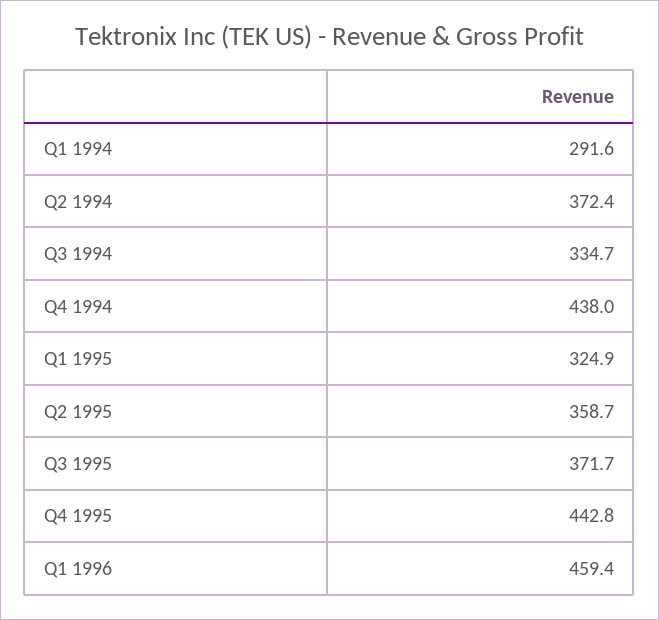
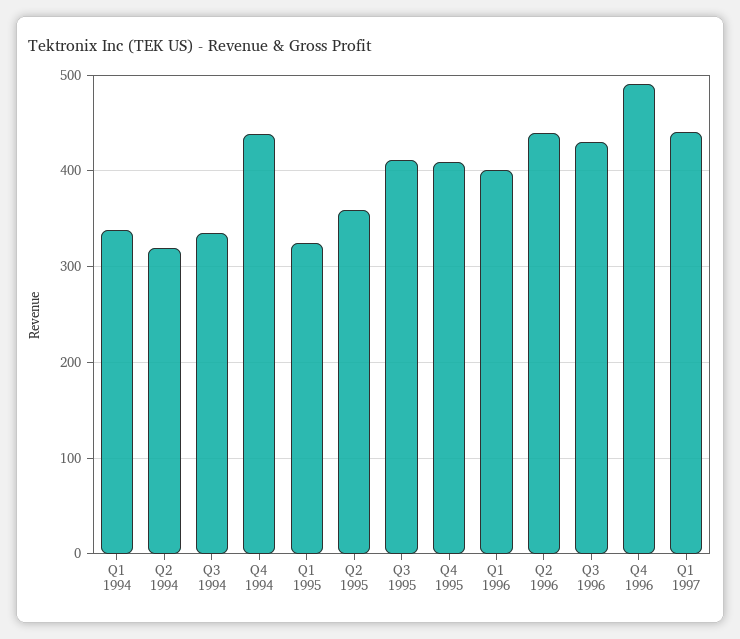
Q1 1994: 291.6 -> 340
Q2 1994: 372.4 -> 320
Q3 1995: 371.7 -> 410
Q4 1995: 442.8 -> 410
Q1 1996: 459.4 -> 400
Q2 1996: none -> 440
Q3 1996: none -> 430
Q4 1996: none -> 490
Q1 1997: none -> 440

